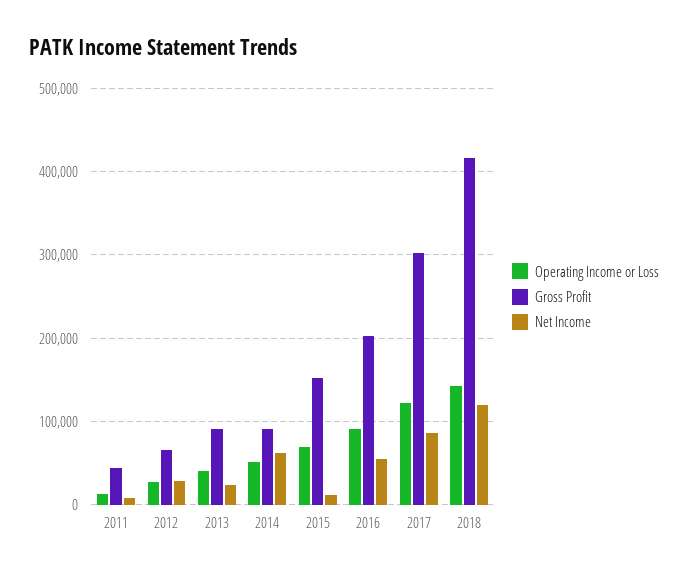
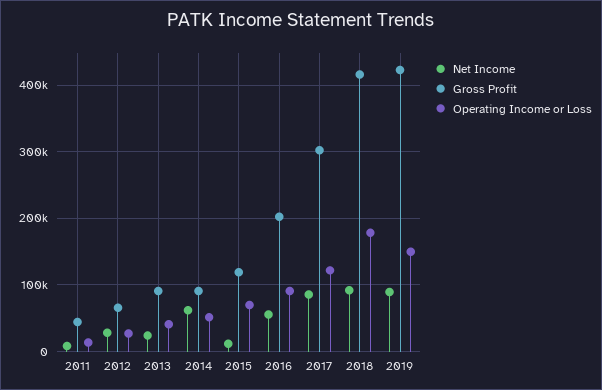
Gross Profit, 2015: 150000 -> 120000
Operating Income or Loss, 2018: 140000 -> 180000
Net Income, 2018: 120000 -> 90000
Net Income, 2019: none -> 90000
Gross Profit, 2019: none -> 420000
Operating Income or Loss, 2019: none -> 150000

